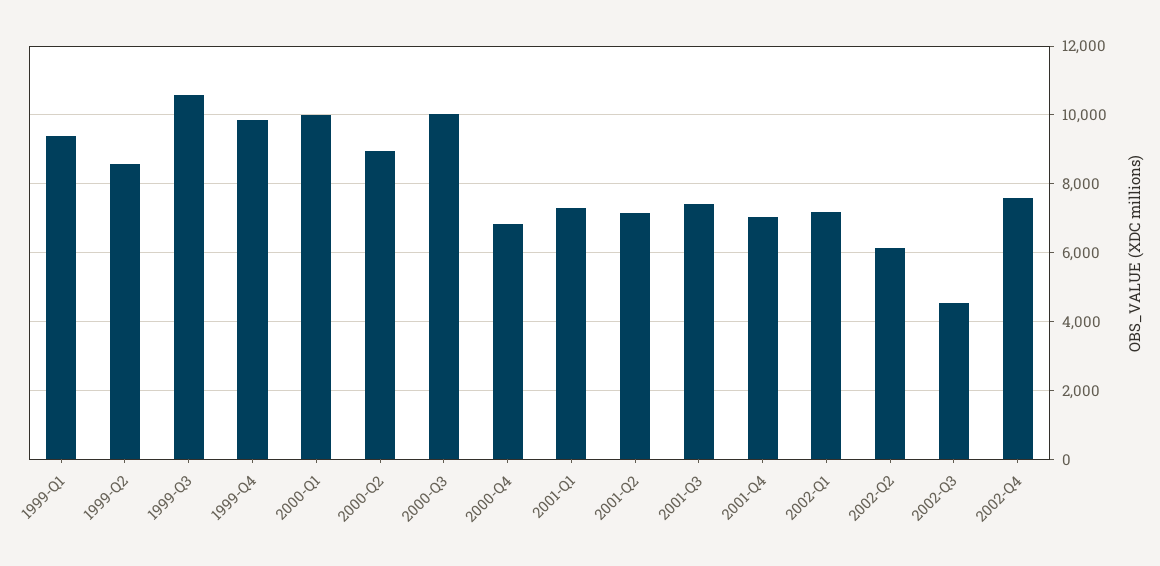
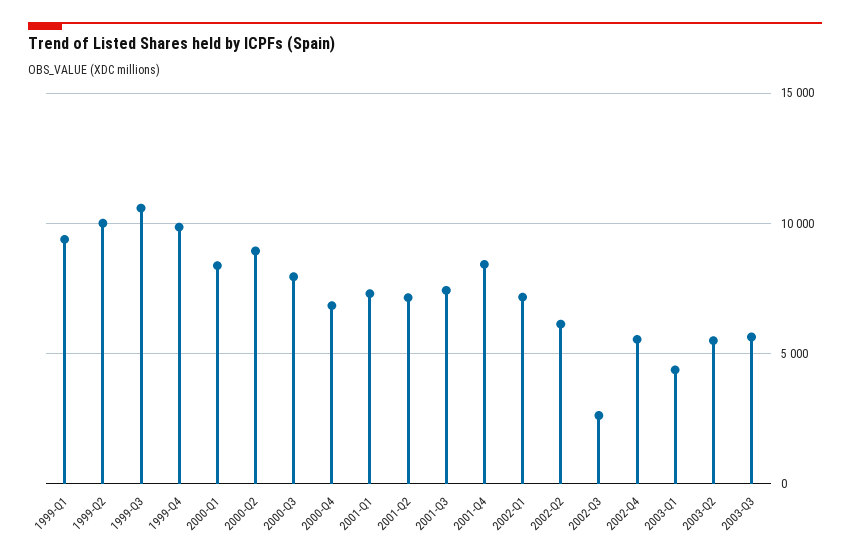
1999-Q2: 8600 -> 10000
2000-Q1: 10000 -> 8500
2000-Q3: 10000 -> 8000
2001-Q4: 7000 -> 8500
2002-Q3: 4600 -> 2500
2002-Q4: 7600 -> 5500
2003-Q1: none -> 4500
2003-Q2: none -> 5500
2003-Q3: none -> 5500

